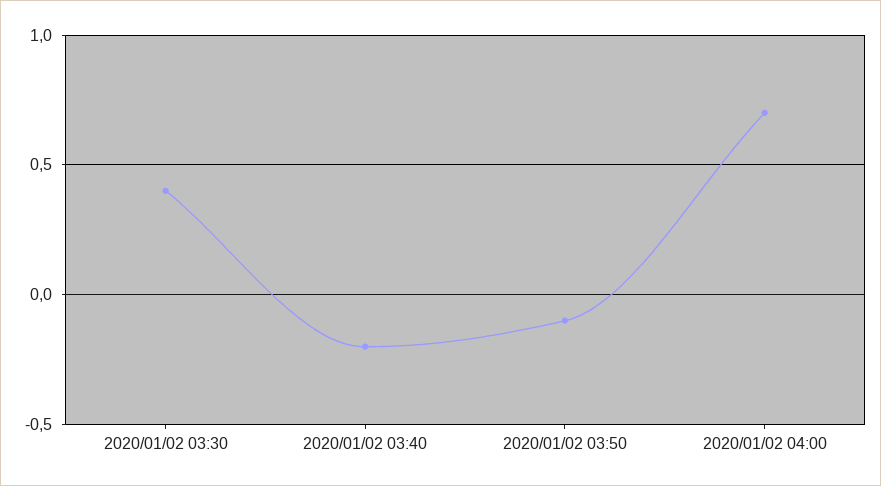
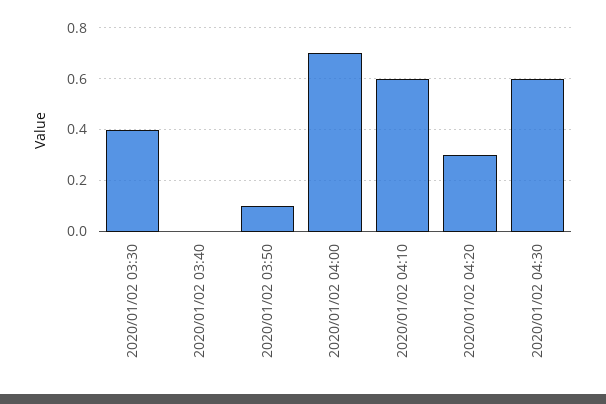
2020/01/02 03:40: -0.2 -> 0
2020/01/02 03:50: -0.1 -> 0.1
2020/01/02 04:10: none -> 0.6
2020/01/02 04:20: none -> 0.3
2020/01/02 04:30: none -> 0.6

